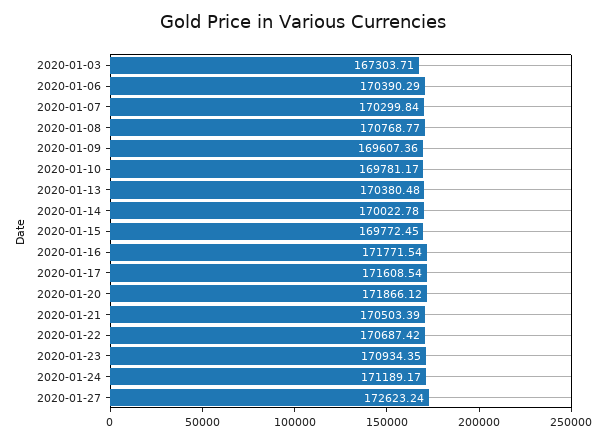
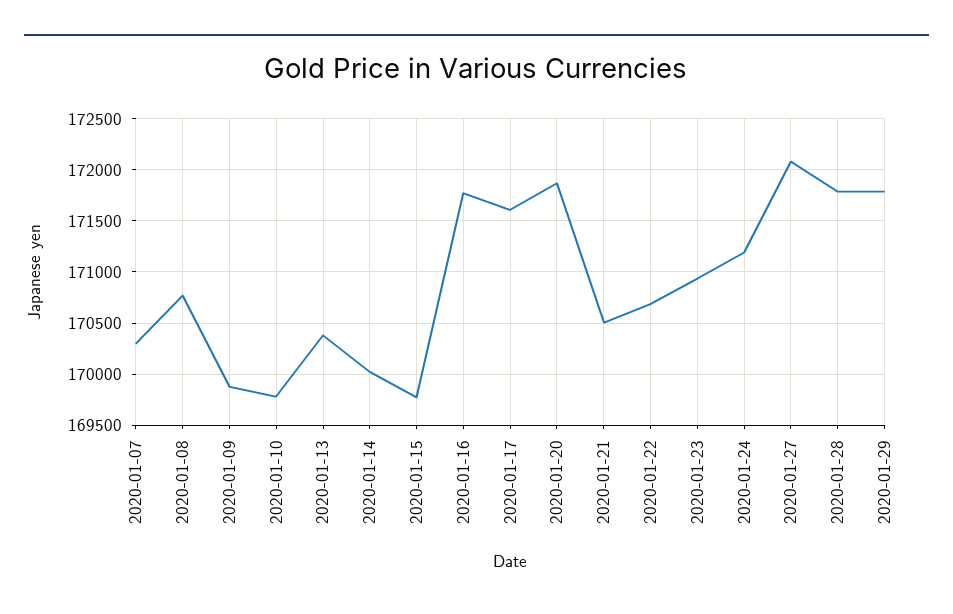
2020-01-03: 167303.71 -> none
2020-01-06: 170390.29 -> none
2020-01-09: 169607.36 -> 169900
2020-01-27: 172623.24 -> 172100
2020-01-28: none -> 171800
2020-01-29: none -> 171800

